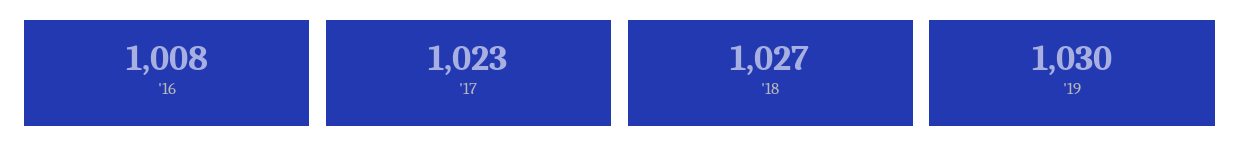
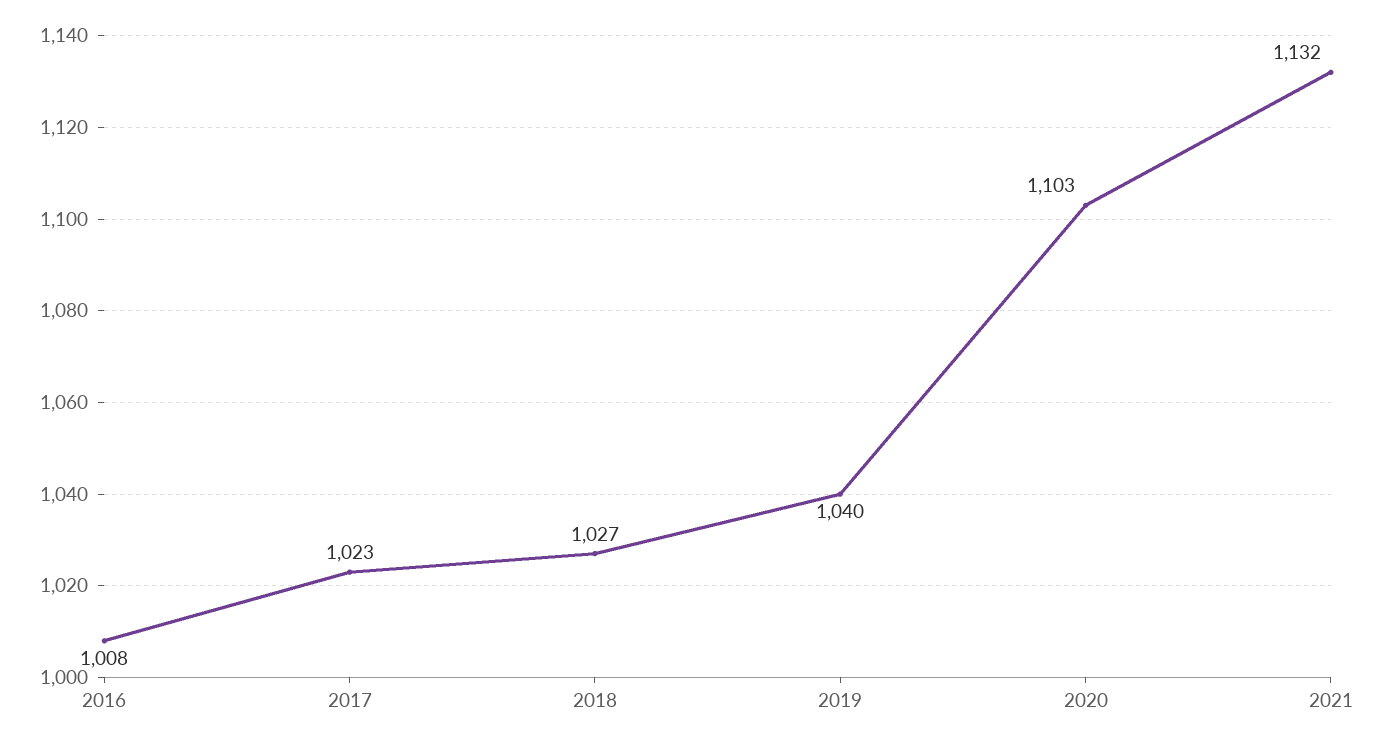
'19: 1030 -> 1040
2020: none -> 1103
2021: none -> 1132

